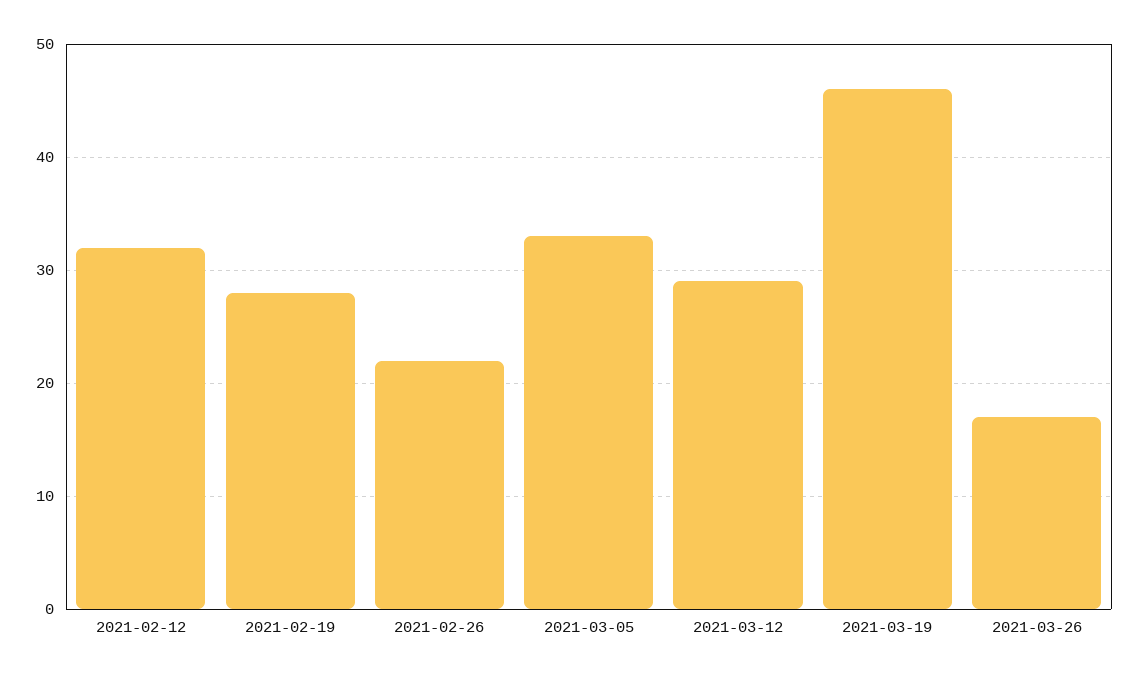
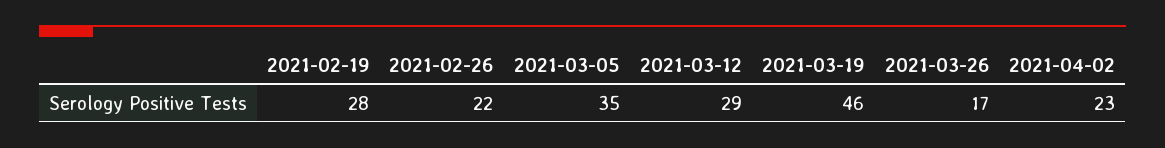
2021-02-12: 32 -> none
2021-03-05: 33 -> 35
2021-04-02: none -> 23

